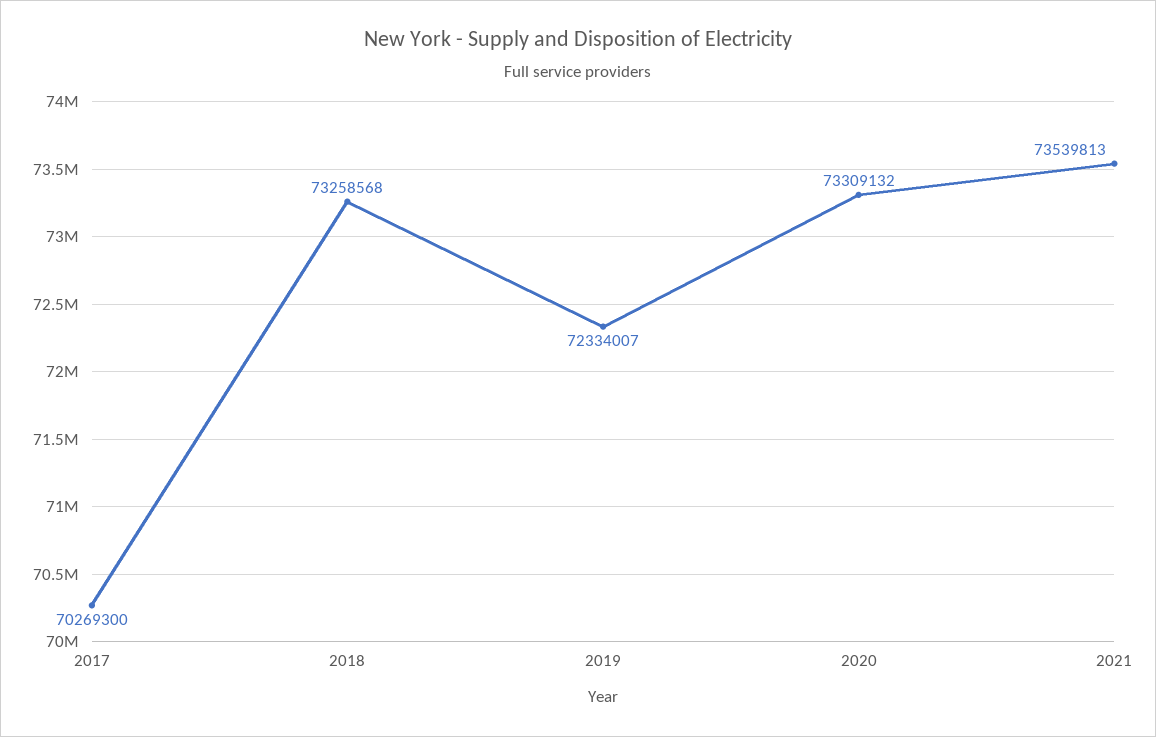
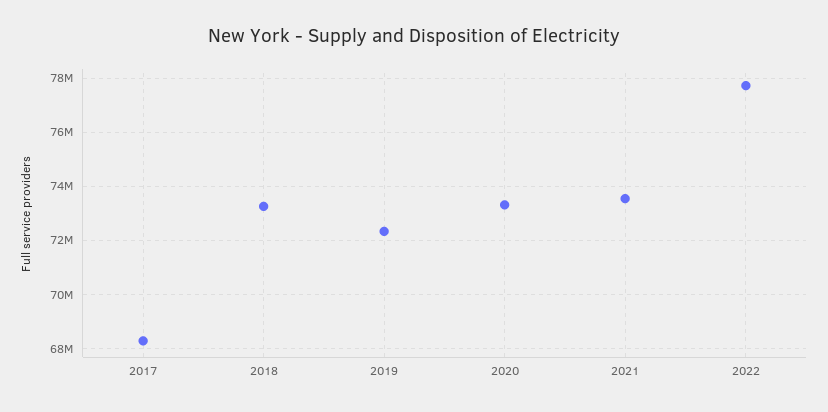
2017: 70269300 -> 68250000
2022: none -> 77750000

